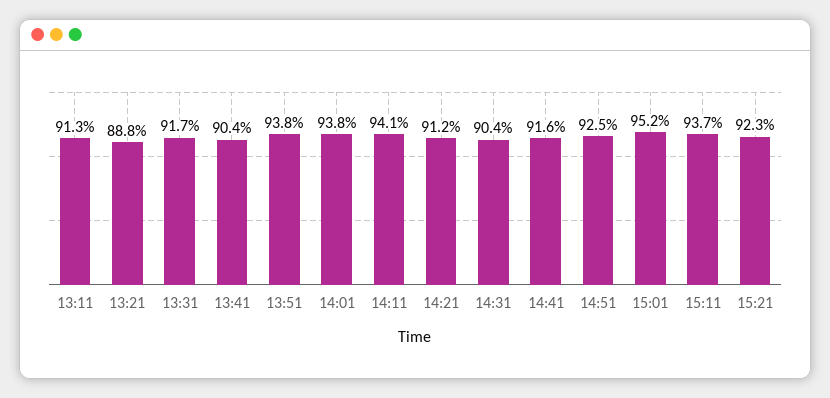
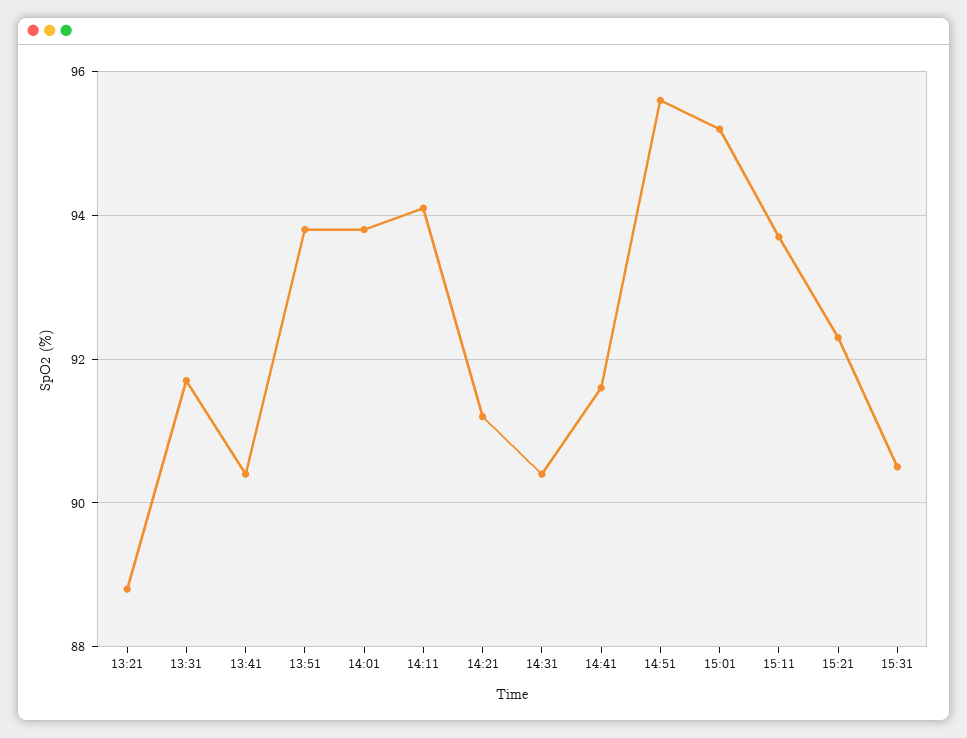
13:11: 91.3 -> none
14:51: 92.5 -> 95.5
15:31: none -> 90.5

